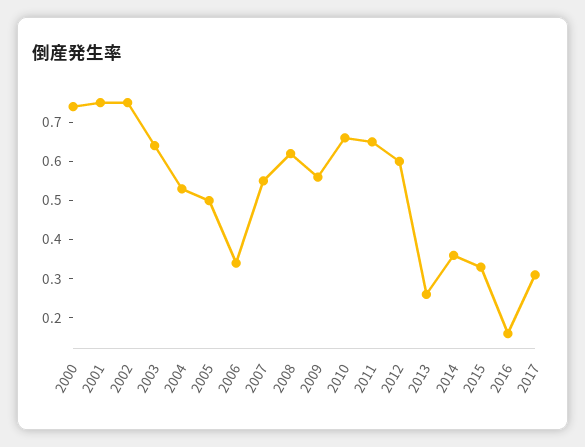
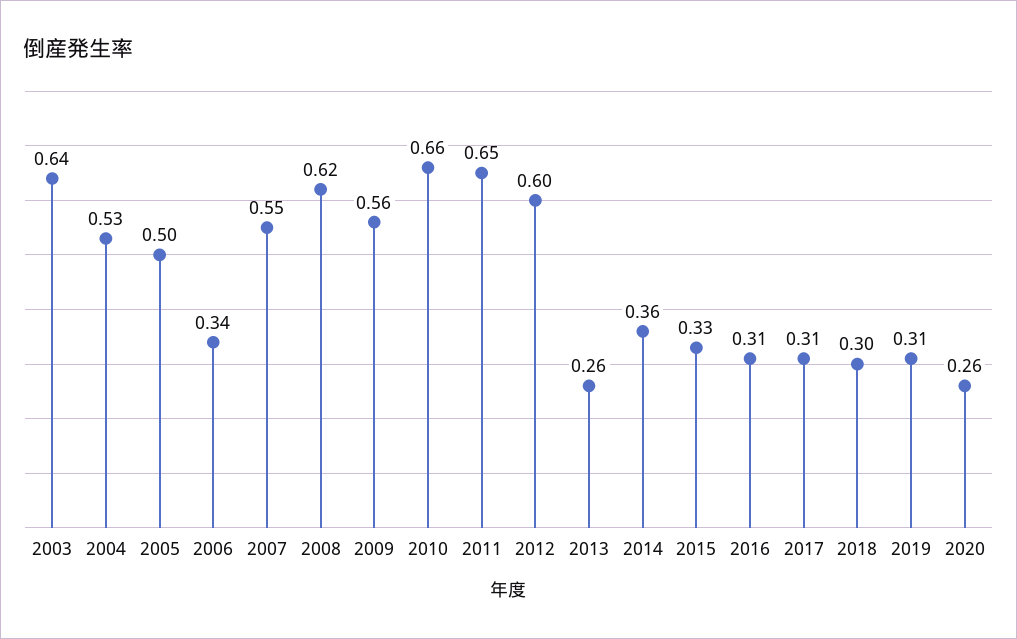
2000: 0.75 -> none
2001: 0.75 -> none
2002: 0.75 -> none
2016: 0.15 -> 0.31
2018: none -> 0.3
2019: none -> 0.31
2020: none -> 0.26

